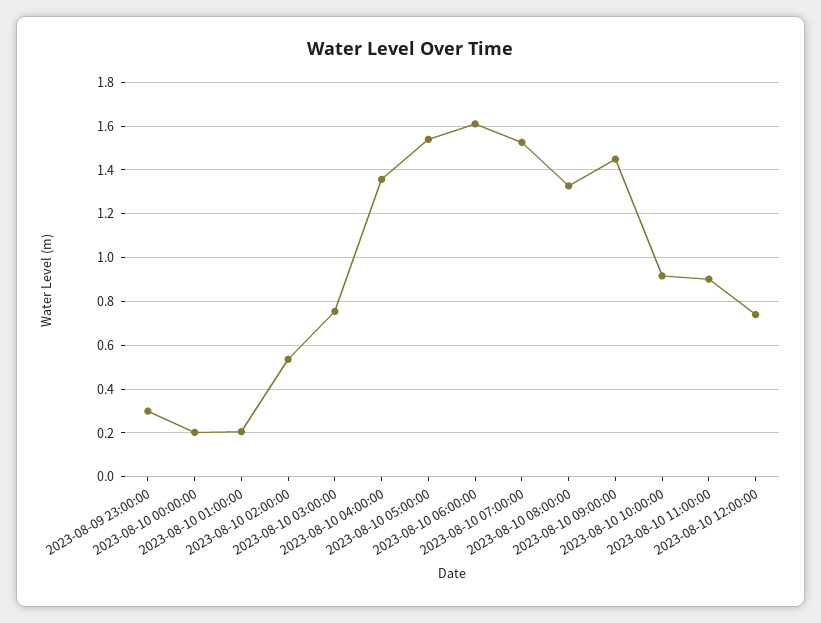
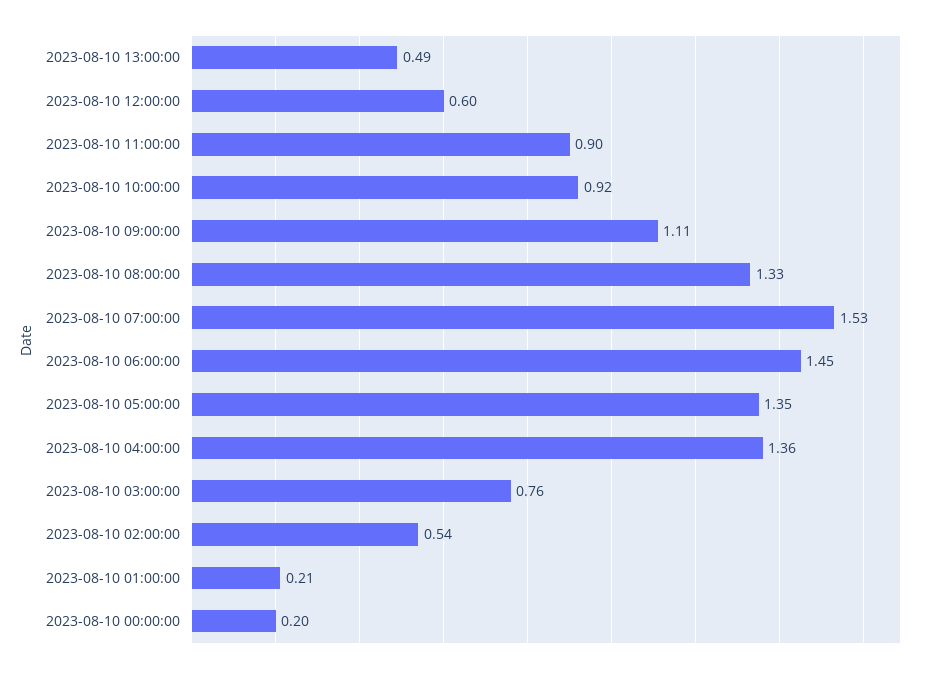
2023-08-09 23:00:00: 0.3 -> none
2023-08-10 05:00:00: 1.55 -> 1.35
2023-08-10 06:00:00: 1.6 -> 1.45
2023-08-10 09:00:00: 1.45 -> 1.11
2023-08-10 12:00:00: 0.75 -> 0.6
2023-08-10 13:00:00: none -> 0.49

